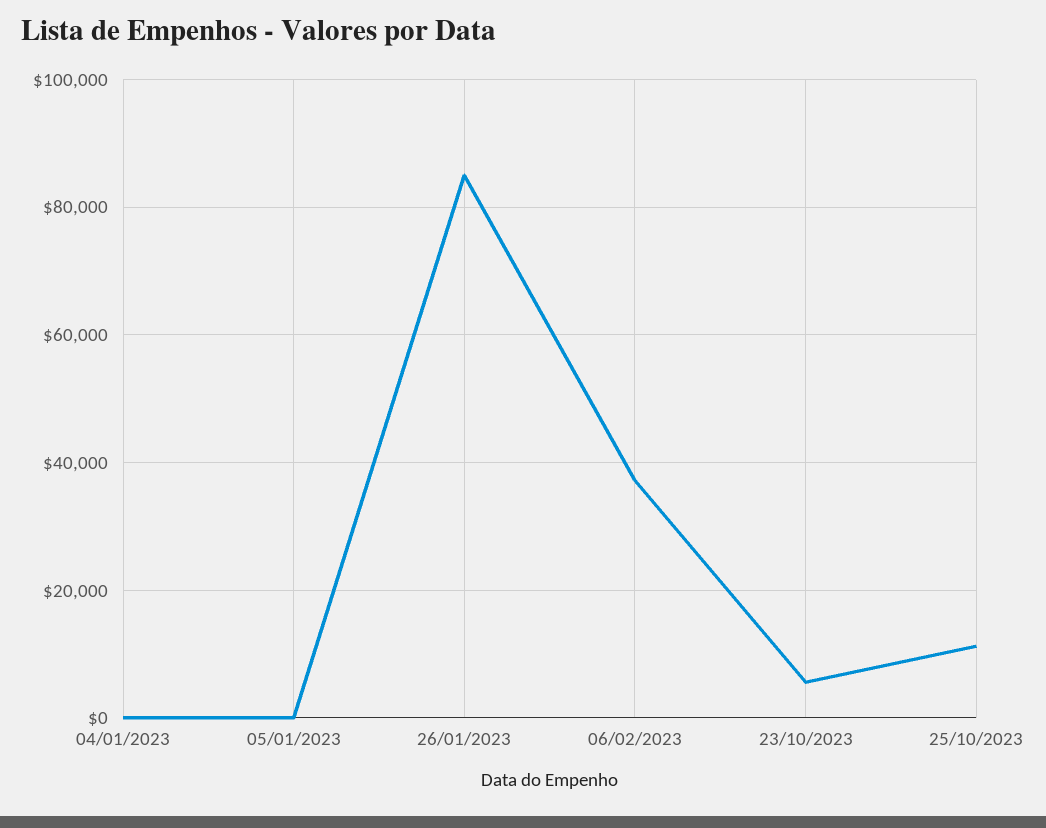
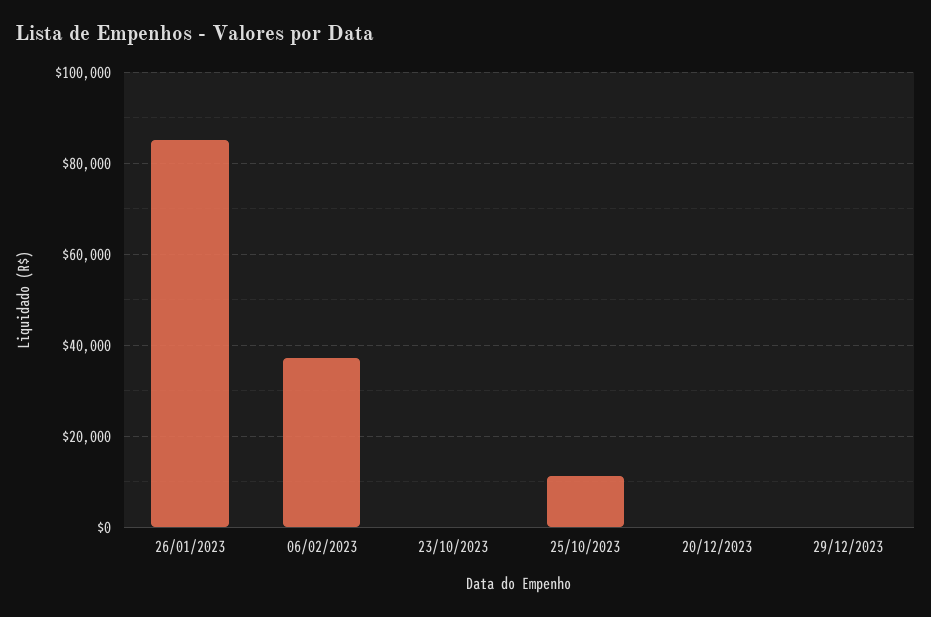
04/01/2023: 0 -> none
05/01/2023: 0 -> none
23/10/2023: 6000 -> 0
20/12/2023: none -> 0
29/12/2023: none -> 0

